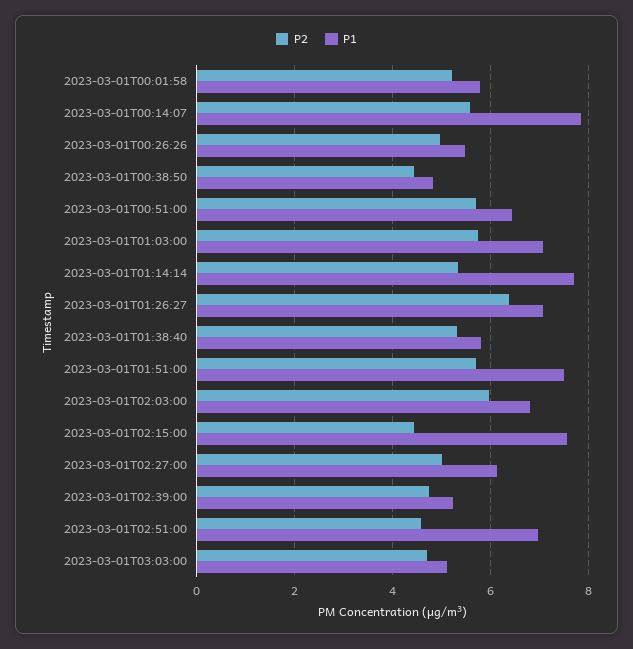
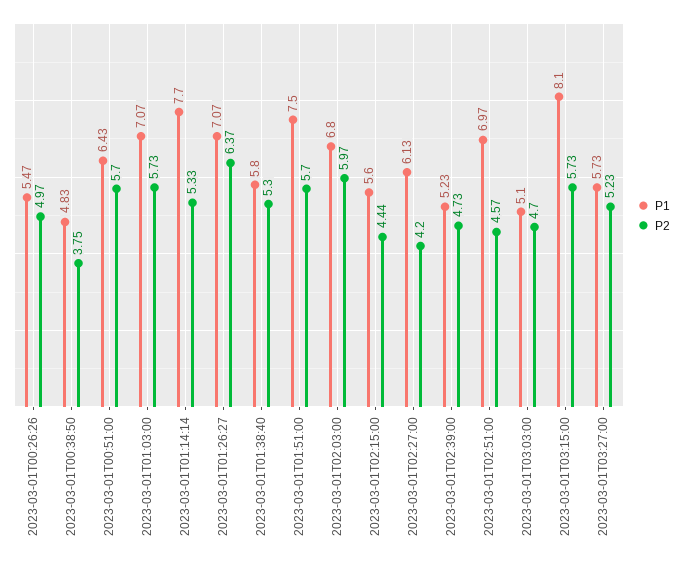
P2, 2023-03-01T00:01:58: 5.2 -> none
P1, 2023-03-01T00:01:58: 5.8 -> none
P2, 2023-03-01T00:14:07: 5.6 -> none
P1, 2023-03-01T00:14:07: 7.8 -> none
P2, 2023-03-01T00:38:50: 4.4 -> 3.75
P1, 2023-03-01T02:15:00: 7.6 -> 5.6
P2, 2023-03-01T02:27:00: 5 -> 4.2
P1, 2023-03-01T03:15:00: none -> 8.1
P2, 2023-03-01T03:15:00: none -> 5.73
P1, 2023-03-01T03:27:00: none -> 5.73
P2, 2023-03-01T03:27:00: none -> 5.23

